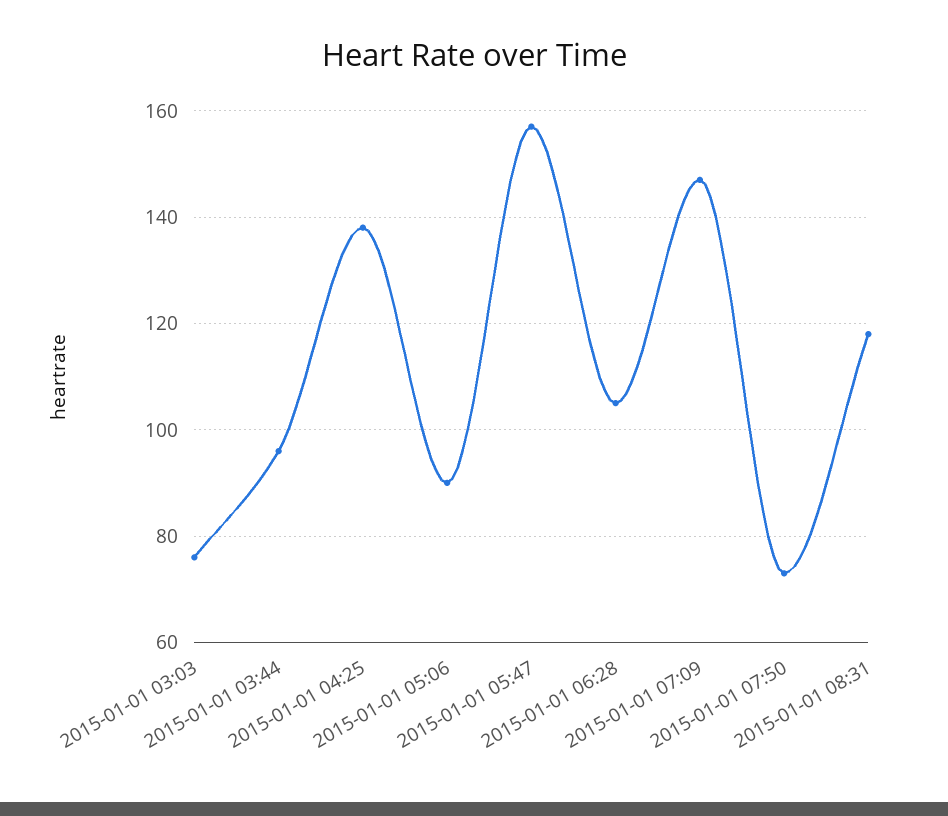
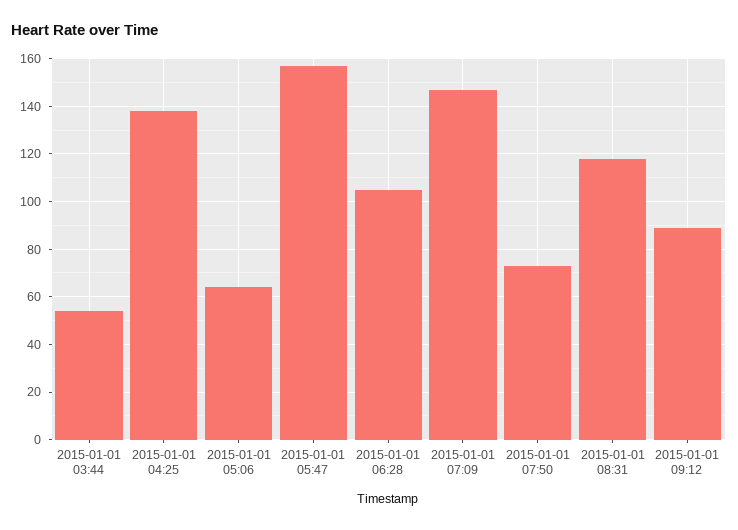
2015-01-01 03:03: 75 -> none
2015-01-01 03:44: 95 -> 55
2015-01-01 05:06: 90 -> 65
2015-01-01 09:12: none -> 90

